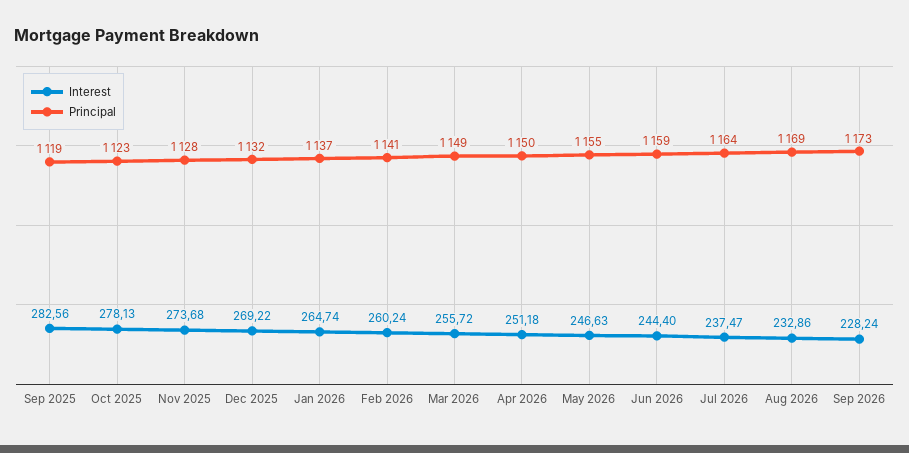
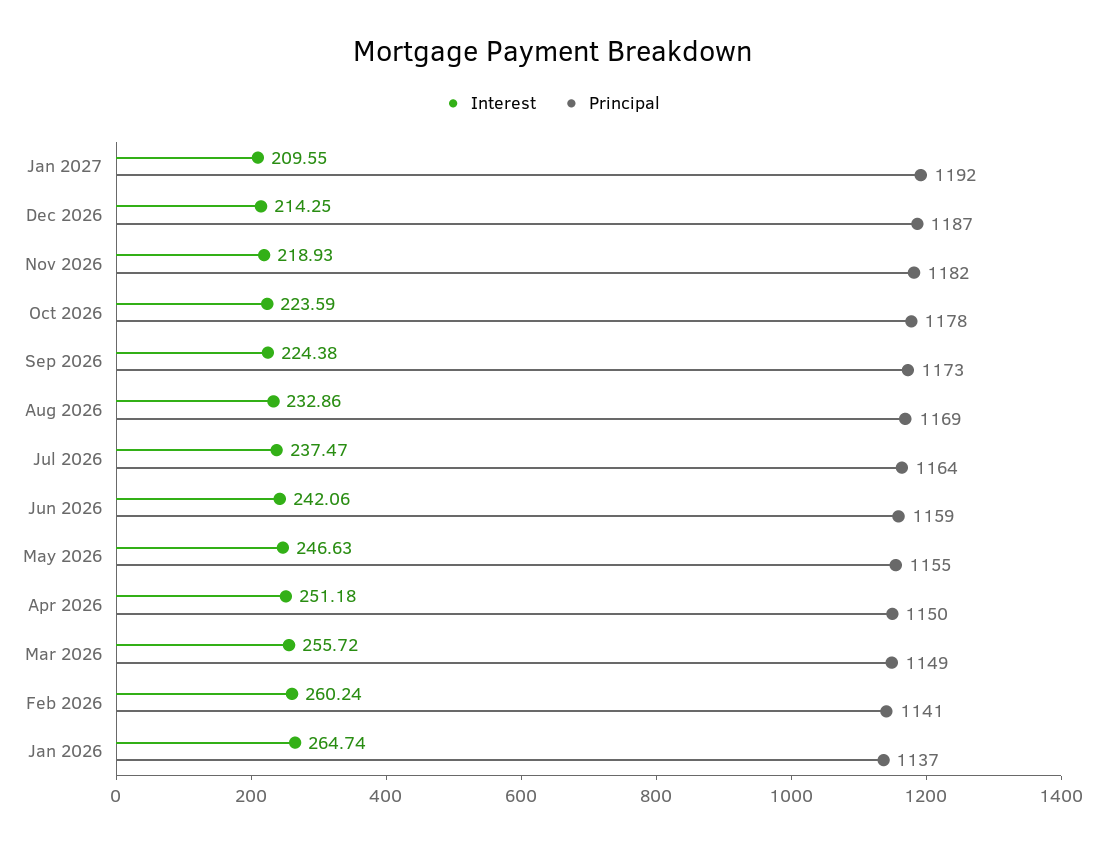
Interest, Sep 2025: 282.56 -> none
Principal, Sep 2025: 1119 -> none
Interest, Oct 2025: 278.13 -> none
Principal, Oct 2025: 1123 -> none
Interest, Nov 2025: 273.68 -> none
Principal, Nov 2025: 1128 -> none
Interest, Dec 2025: 269.22 -> none
Principal, Dec 2025: 1132 -> none
Interest, Jun 2026: 244.4 -> 242.06
Interest, Sep 2026: 228.24 -> 224.38
Interest, Jan 2027: none -> 209.55
Principal, Jan 2027: none -> 1192
Interest, Dec 2026: none -> 214.25
Principal, Dec 2026: none -> 1187
Interest, Nov 2026: none -> 218.93
Principal, Nov 2026: none -> 1182
Interest, Oct 2026: none -> 223.59
Principal, Oct 2026: none -> 1178

